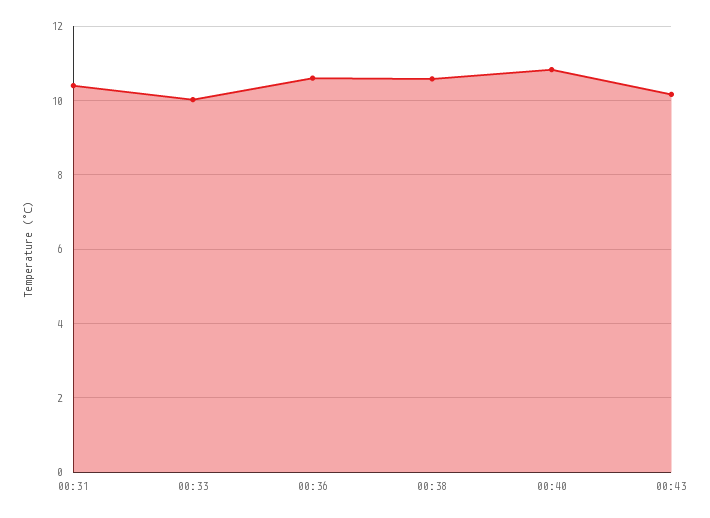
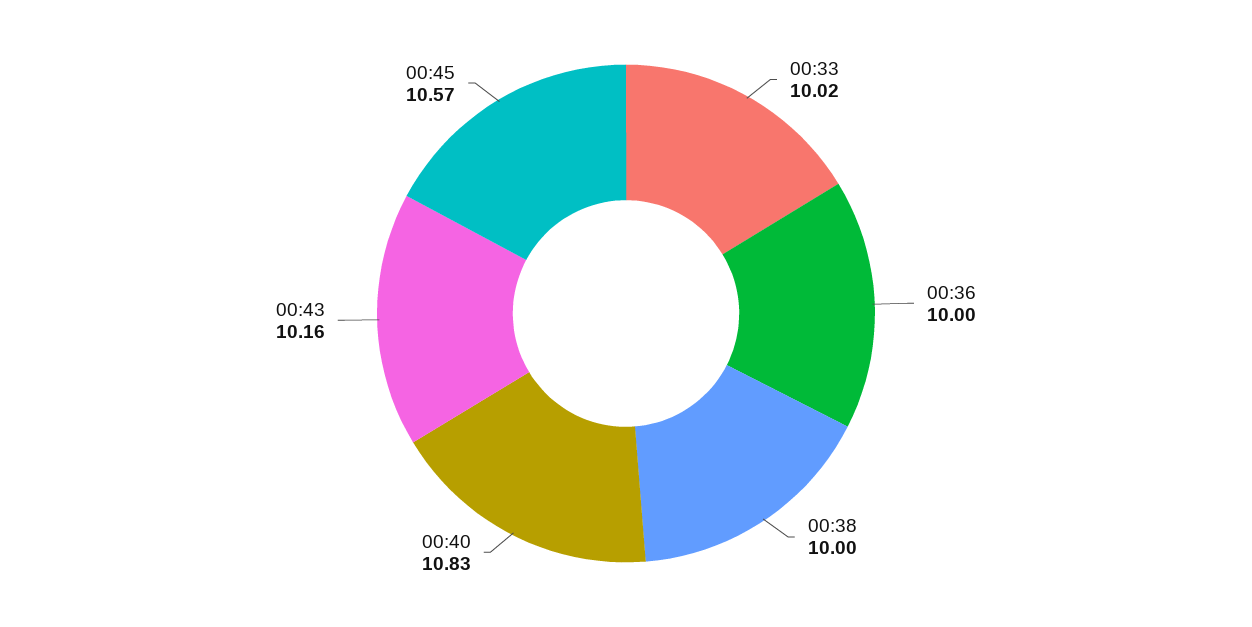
00:31: 10.4 -> none
00:36: 10.6 -> 10
00:38: 10.6 -> 10
00:45: none -> 10.57

